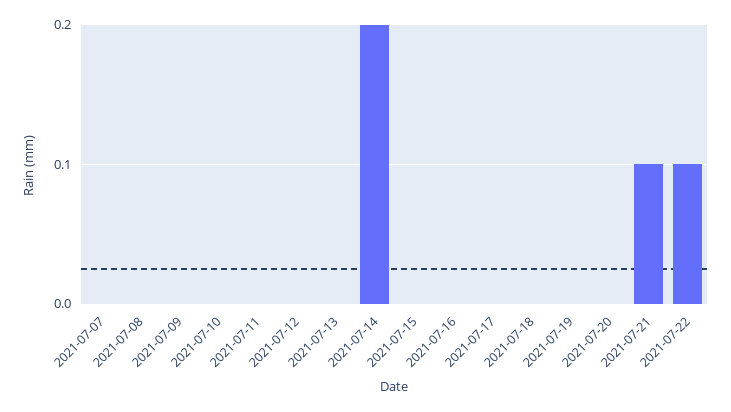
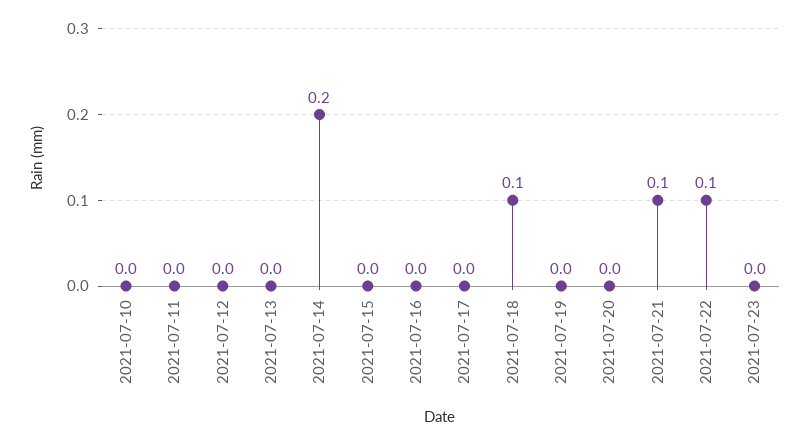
2021-07-07: 0 -> none
2021-07-08: 0 -> none
2021-07-09: 0 -> none
2021-07-18: 0 -> 0.1
2021-07-23: none -> 0

